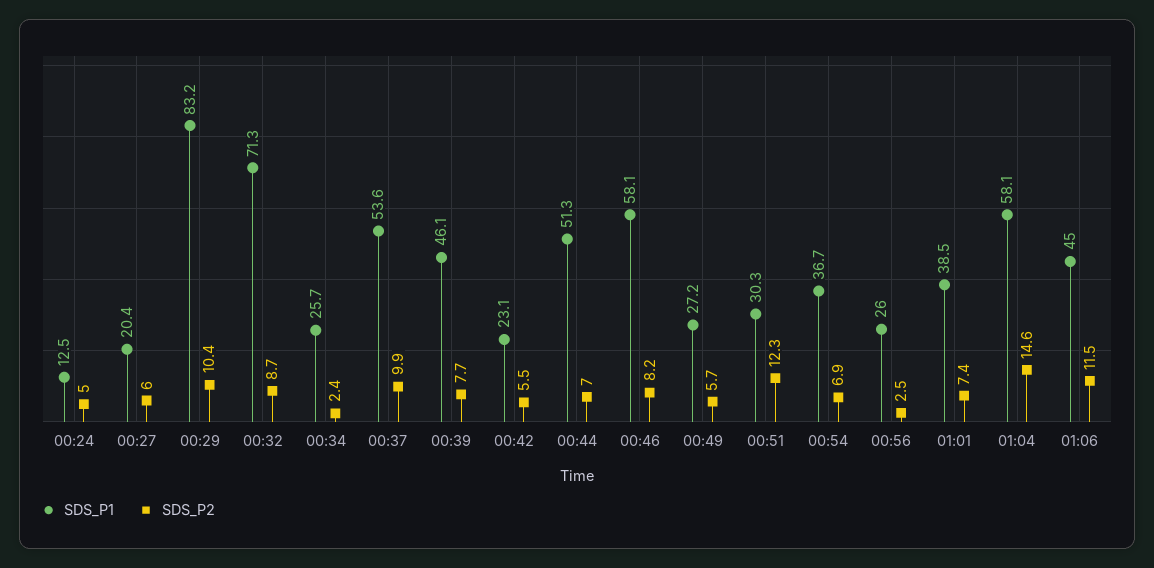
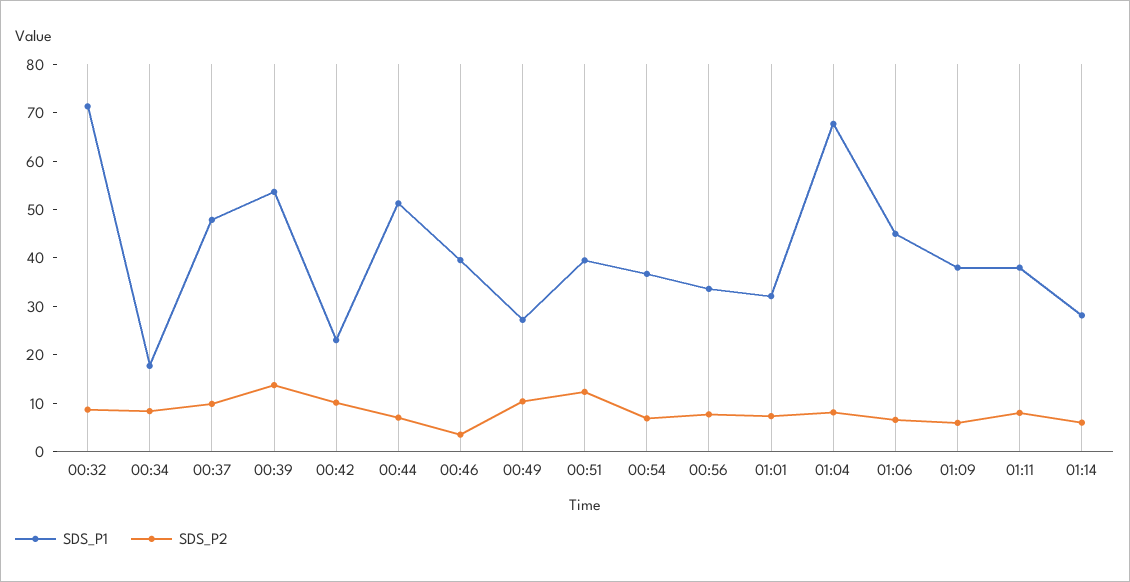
SDS_P1, 00:24: 12.5 -> none
SDS_P2, 00:24: 5 -> none
SDS_P1, 00:27: 20.4 -> none
SDS_P2, 00:27: 6 -> none
SDS_P1, 00:29: 83.2 -> none
SDS_P2, 00:29: 10.4 -> none
SDS_P1, 00:34: 25.7 -> 18
SDS_P2, 00:34: 2.4 -> 8
SDS_P1, 00:37: 53.6 -> 48
SDS_P1, 00:39: 46.1 -> 54
SDS_P2, 00:39: 7.7 -> 14
SDS_P2, 00:42: 5.5 -> 10
SDS_P1, 00:46: 58.1 -> 40
SDS_P2, 00:46: 8.2 -> 4
SDS_P2, 00:49: 5.7 -> 10
SDS_P1, 00:51: 30.3 -> 40
SDS_P1, 00:56: 26 -> 34
SDS_P2, 00:56: 2.5 -> 8
SDS_P1, 01:01: 38.5 -> 32
SDS_P1, 01:04: 58.1 -> 68
SDS_P2, 01:04: 14.6 -> 8
SDS_P2, 01:06: 11.5 -> 6
SDS_P1, 01:09: none -> 38
SDS_P2, 01:09: none -> 6
SDS_P1, 01:11: none -> 38
SDS_P2, 01:11: none -> 8
SDS_P1, 01:14: none -> 28
SDS_P2, 01:14: none -> 6

